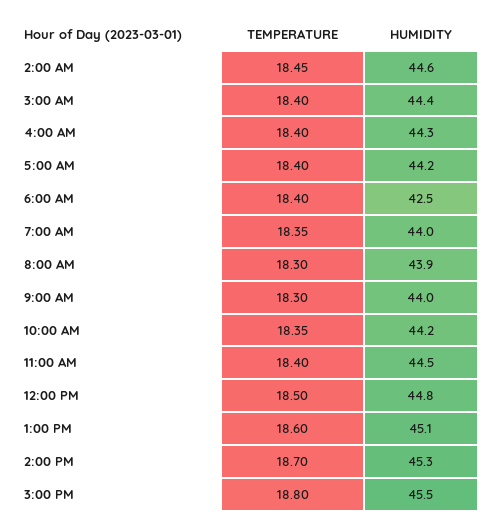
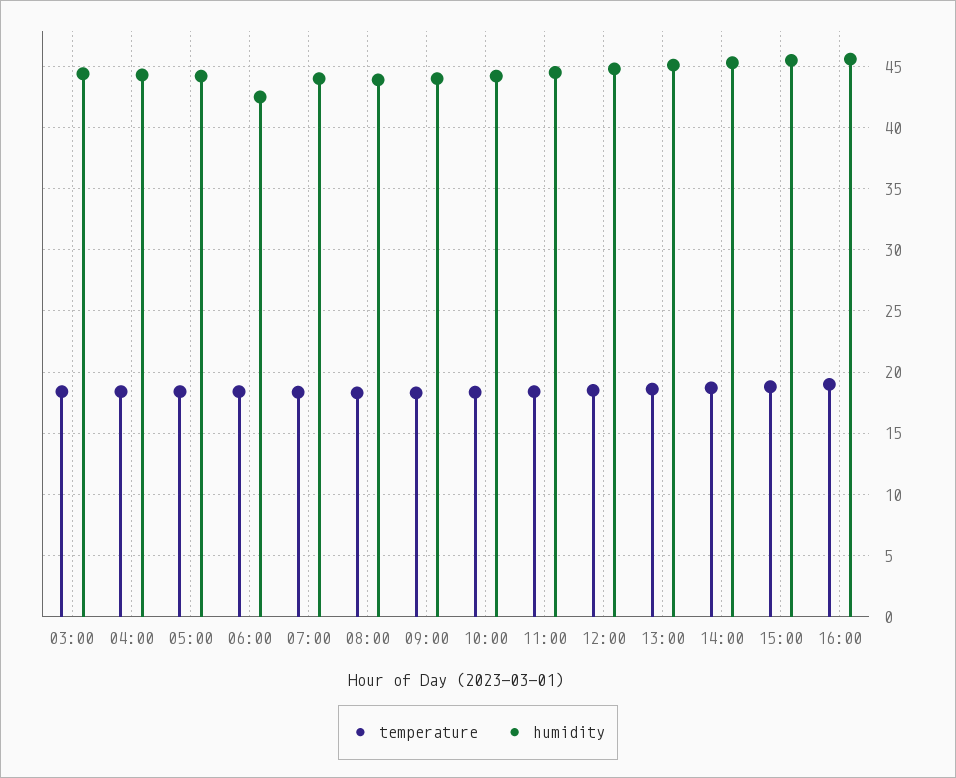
TEMPERATURE, 2:00 AM: 18.45 -> none
HUMIDITY, 2:00 AM: 44.6 -> none
TEMPERATURE, 16:00: none -> 19
HUMIDITY, 16:00: none -> 45.5

